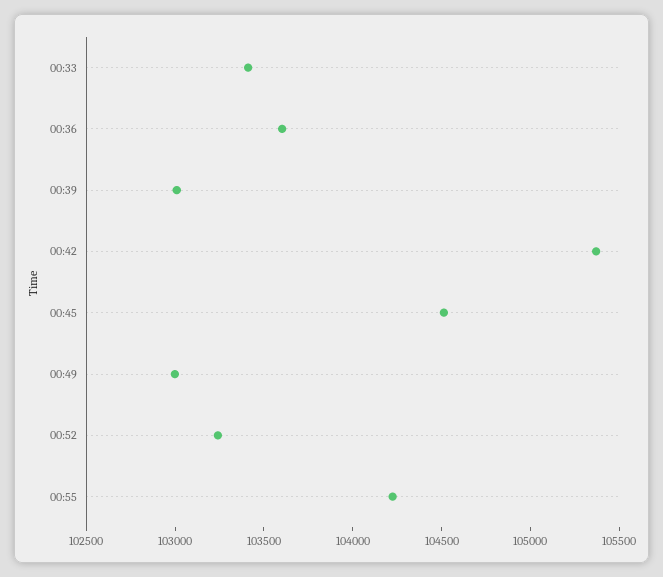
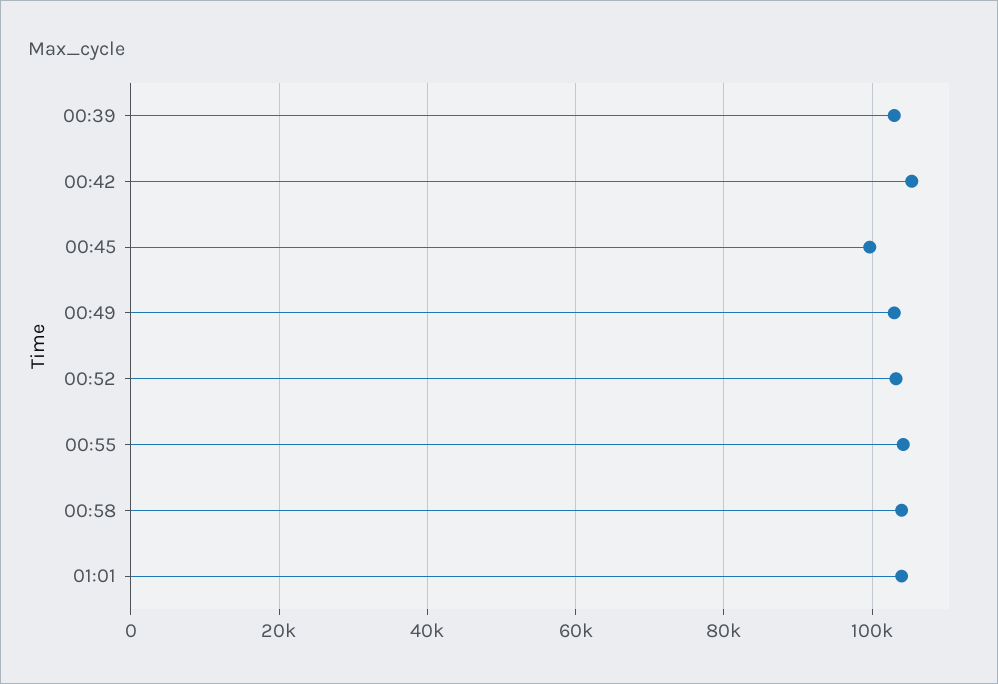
00:33: 103400 -> none
00:36: 103600 -> none
00:45: 104500 -> 100000
00:58: none -> 104000
01:01: none -> 104000

